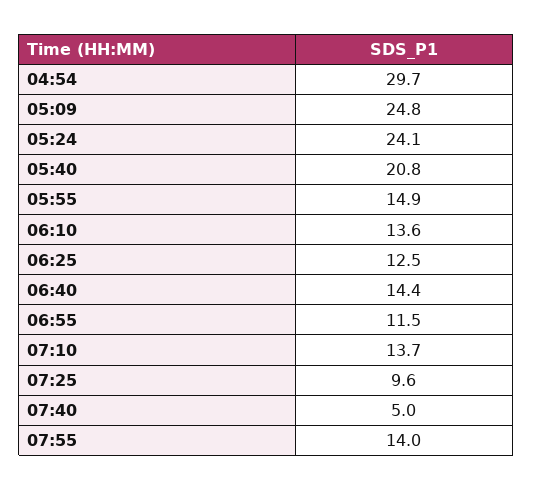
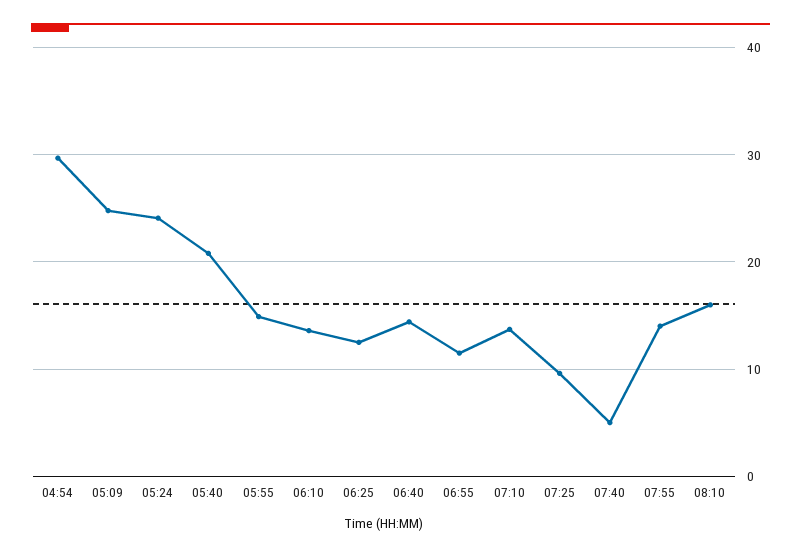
08:10: none -> 16

